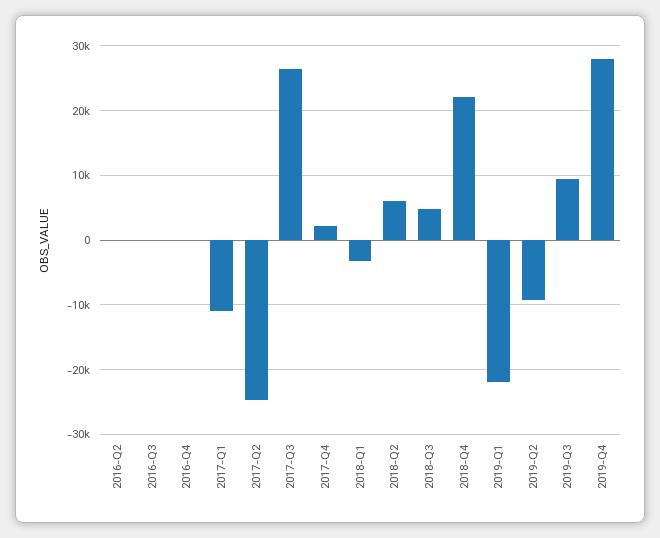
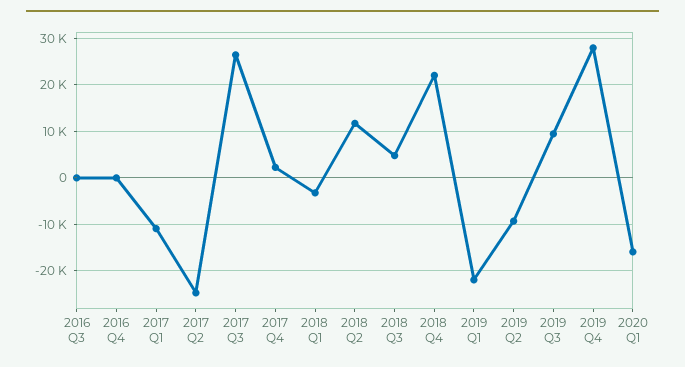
2016-Q2: 0 -> none
2018-Q2: 6000 -> 12000
2020 Q1: none -> -16000

